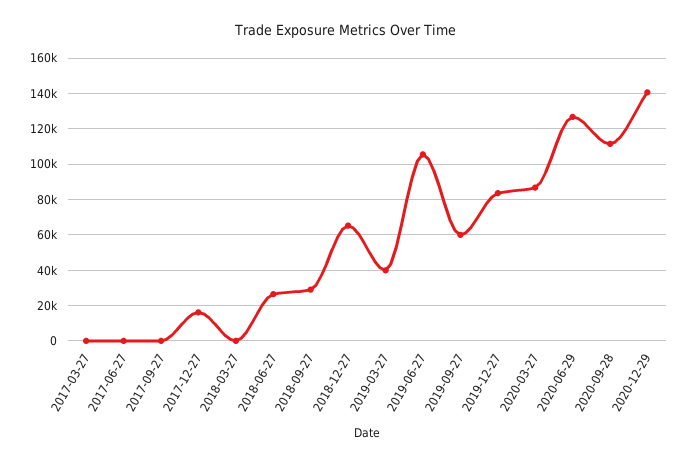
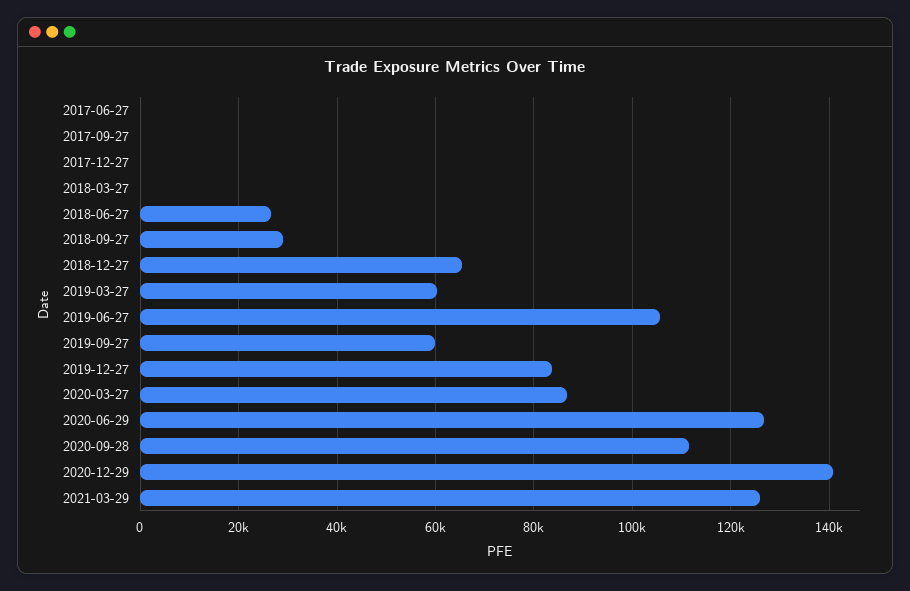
2017-03-27: 0 -> none
2017-12-27: 15000 -> 0
2019-03-27: 40000 -> 60000
2021-03-29: none -> 126000

